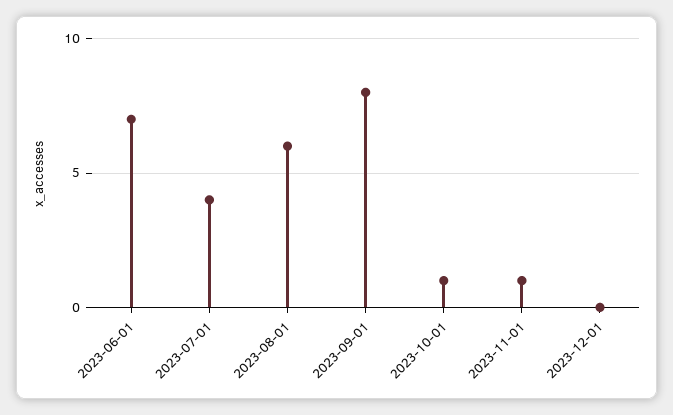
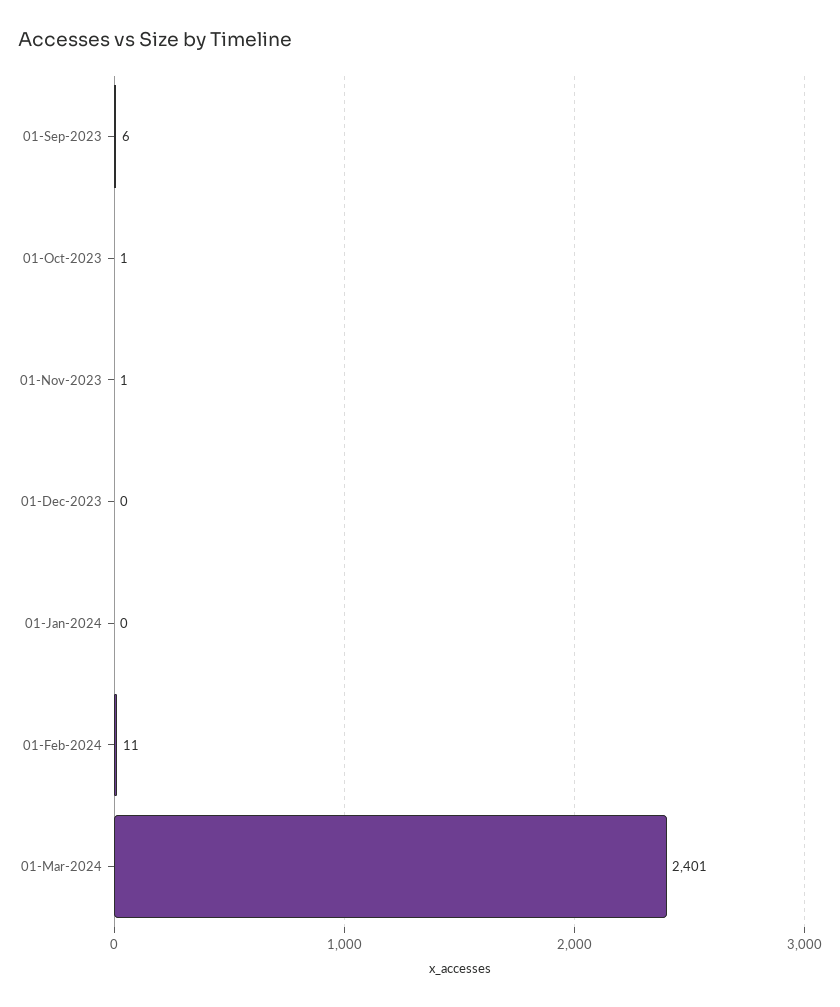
2023-06-01: 7 -> none
2023-07-01: 4 -> none
2023-08-01: 6 -> none
2023-09-01: 8 -> 6
01-Jan-2024: none -> 0
01-Feb-2024: none -> 11
01-Mar-2024: none -> 2401

